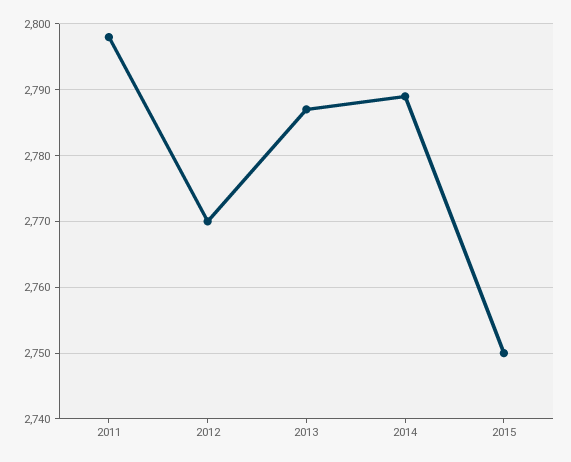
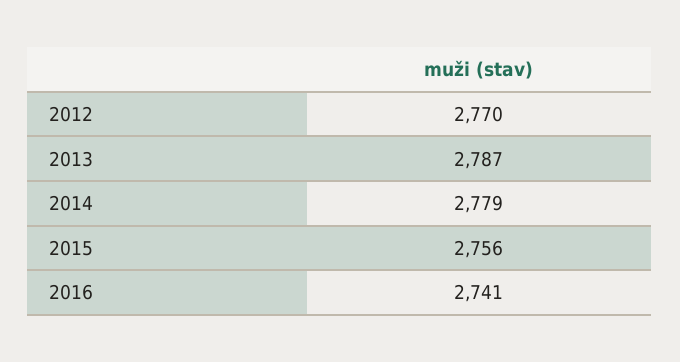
2011: 2798 -> none
2014: 2789 -> 2779
2015: 2750 -> 2756
2016: none -> 2741

